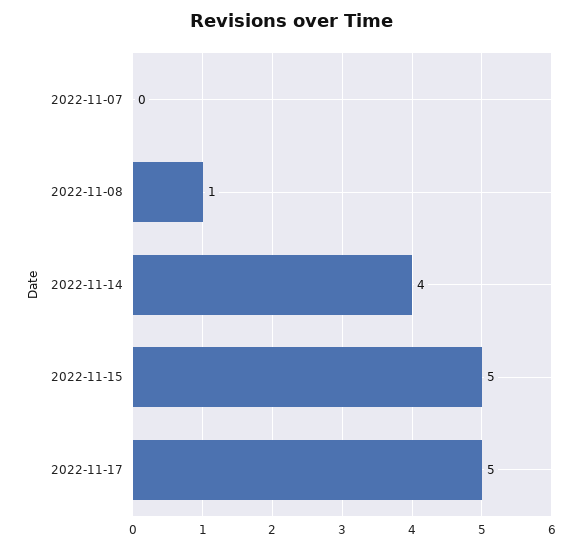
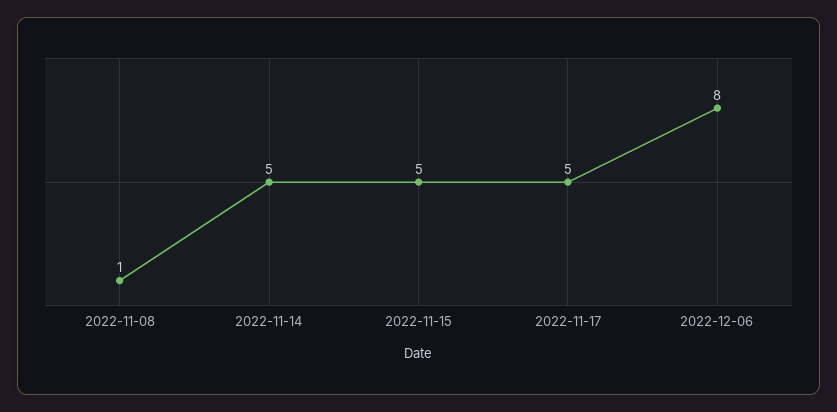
2022-11-07: 0 -> none
2022-11-14: 4 -> 5
2022-12-06: none -> 8

